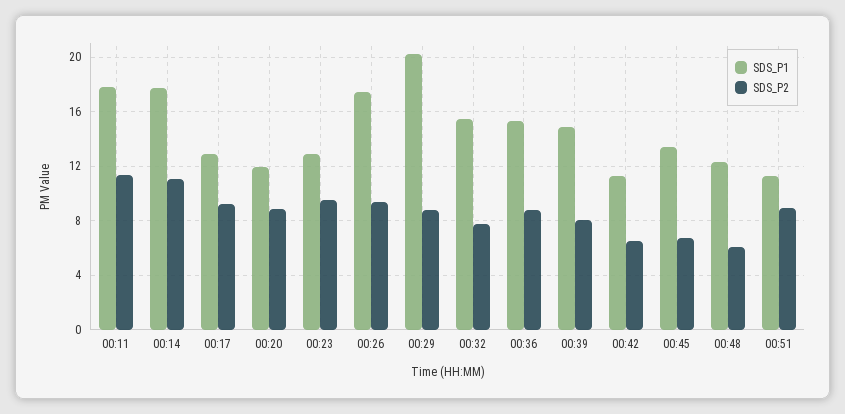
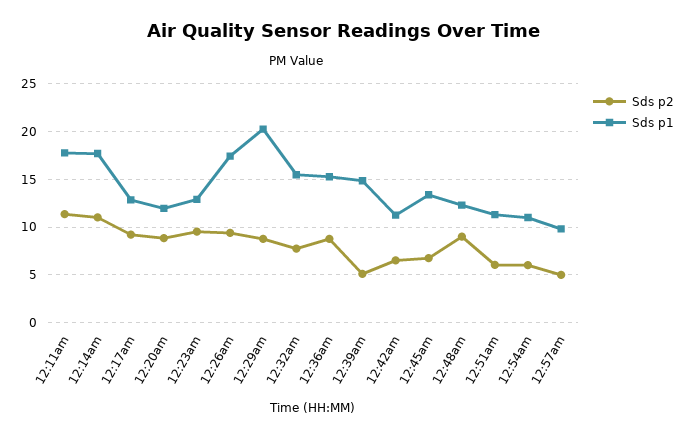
SDS_P2, 00:39: 8 -> 5
SDS_P2, 00:48: 6 -> 9
SDS_P2, 00:51: 9 -> 6
SDS_P2, 12:54am: none -> 6
SDS_P1, 12:54am: none -> 11
SDS_P2, 12:57am: none -> 5
SDS_P1, 12:57am: none -> 10

